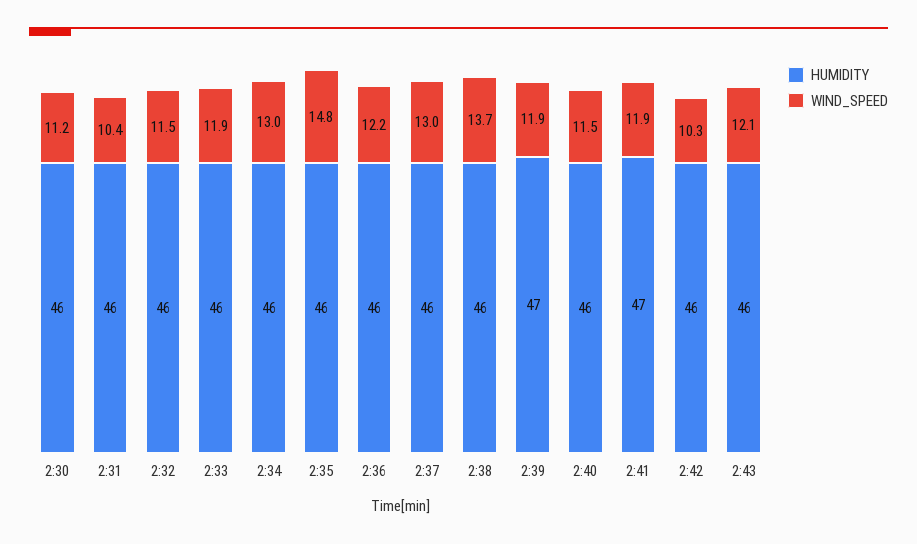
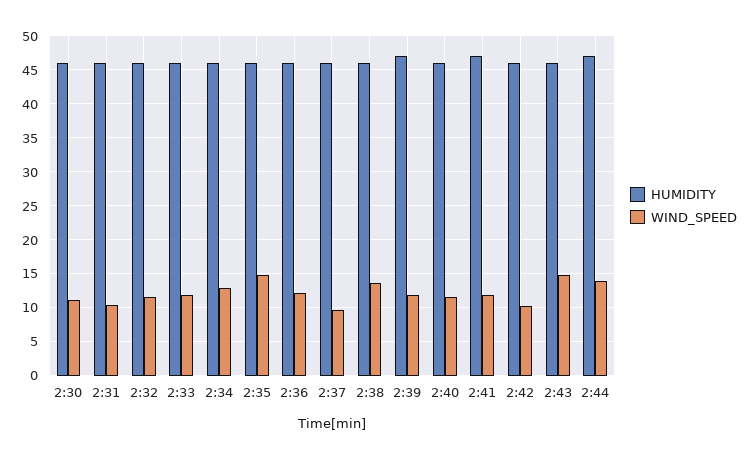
WIND_SPEED, 2:37: 13 -> 10
WIND_SPEED, 2:43: 12.1 -> 15
HUMIDITY, 2:44: none -> 47
WIND_SPEED, 2:44: none -> 14

